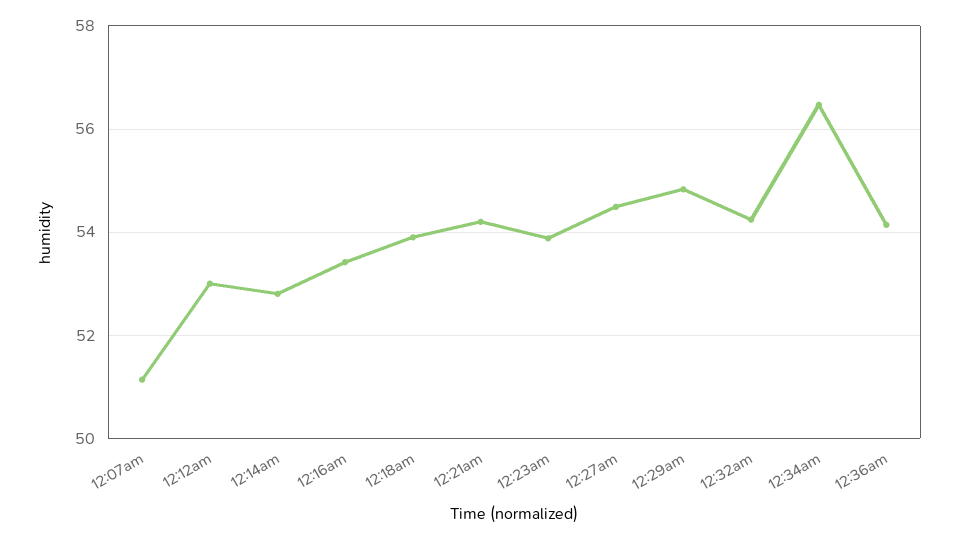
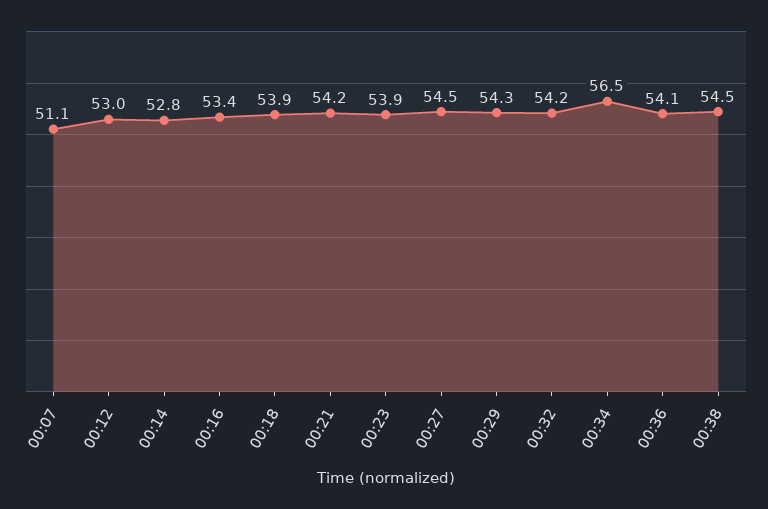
12:29am: 54.8 -> 54.3
00:38: none -> 54.5

